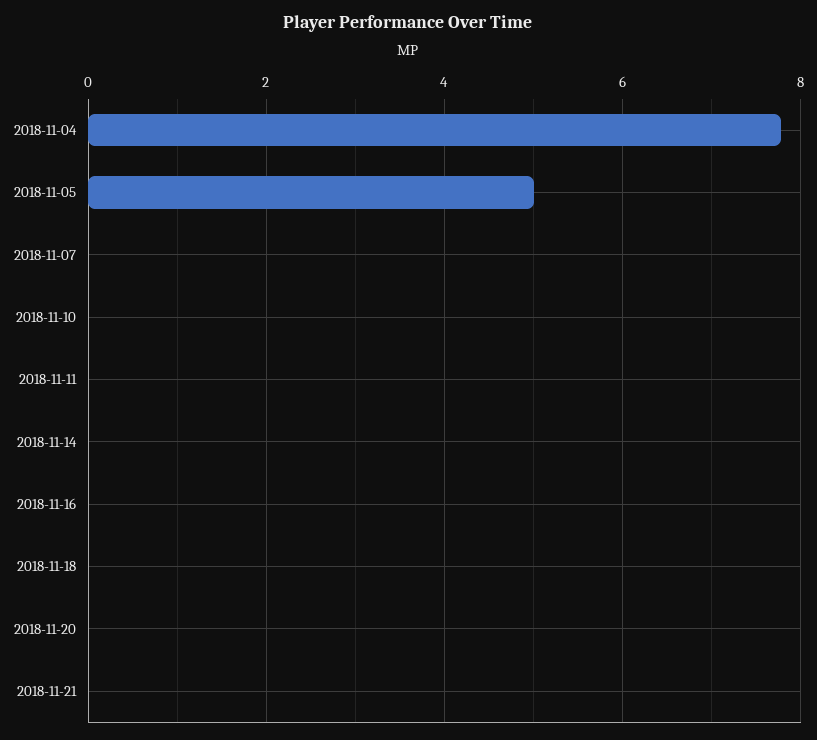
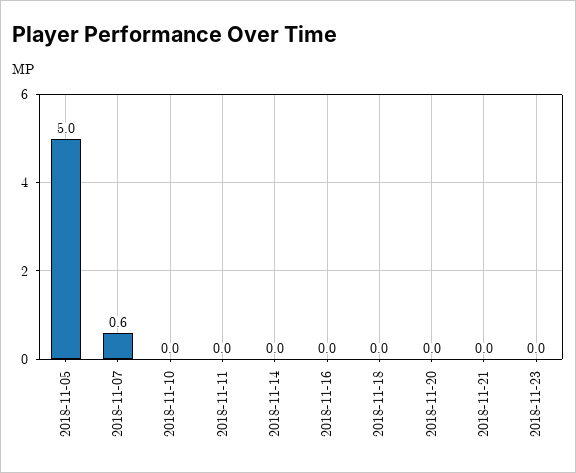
2018-11-04: 7.8 -> none
2018-11-07: 0 -> 0.6
2018-11-23: none -> 0

